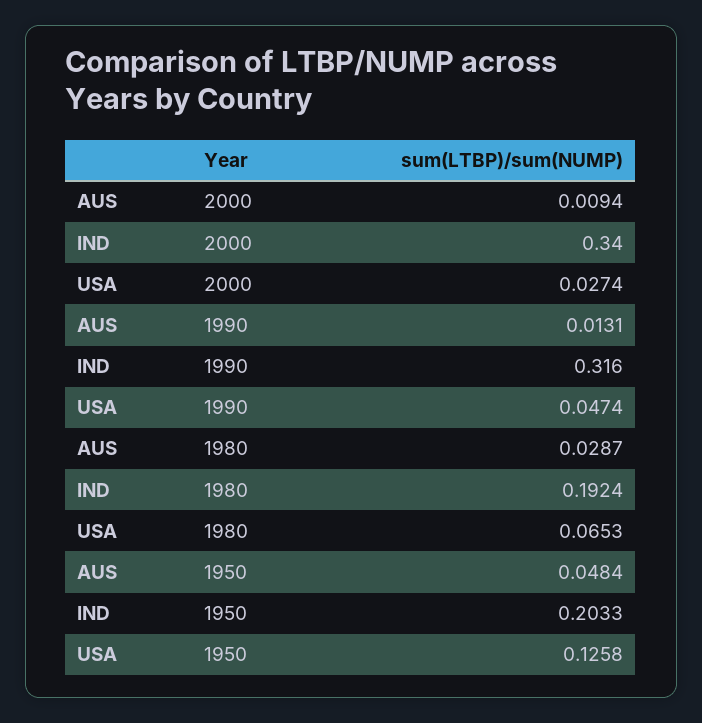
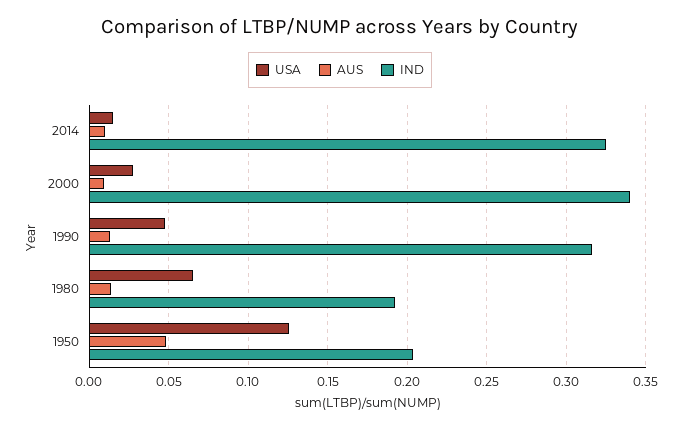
AUS, 1980: 0.0287 -> 0.015
USA, 2014: none -> 0.015
AUS, 2014: none -> 0.01
IND, 2014: none -> 0.325

